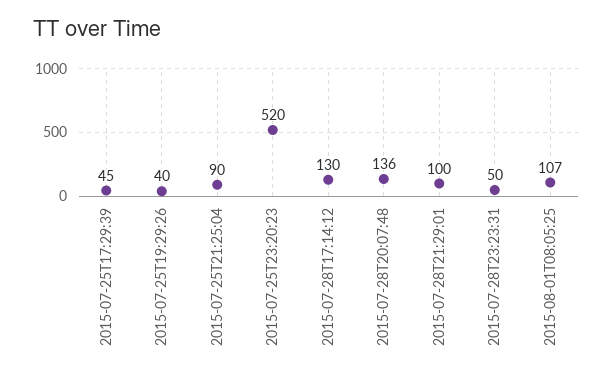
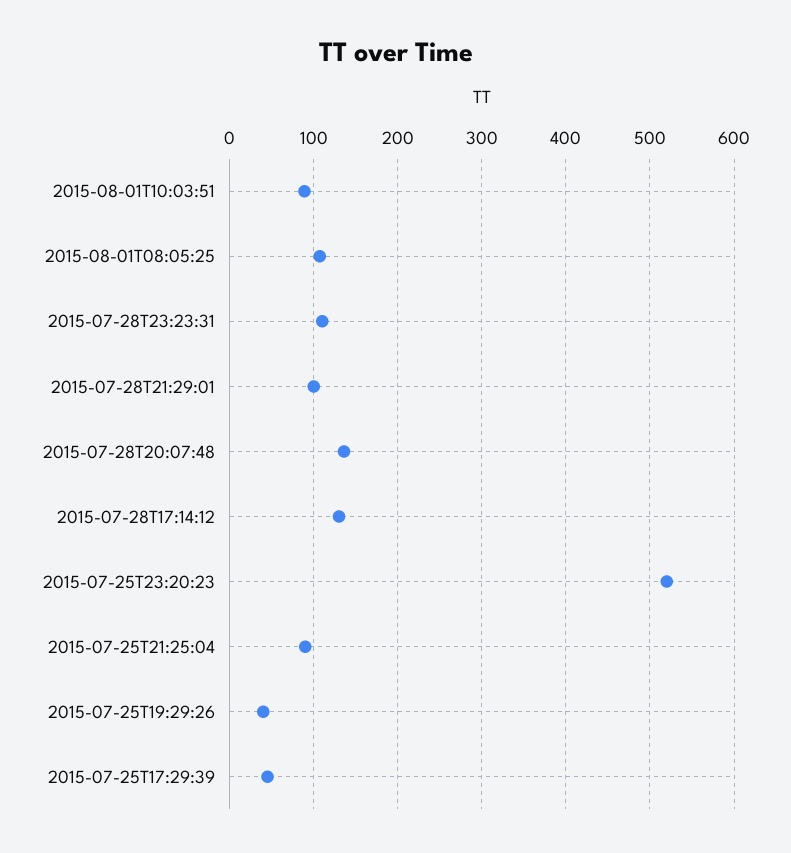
2015-07-28T23:23:31: 50 -> 110
2015-08-01T10:03:51: none -> 90

